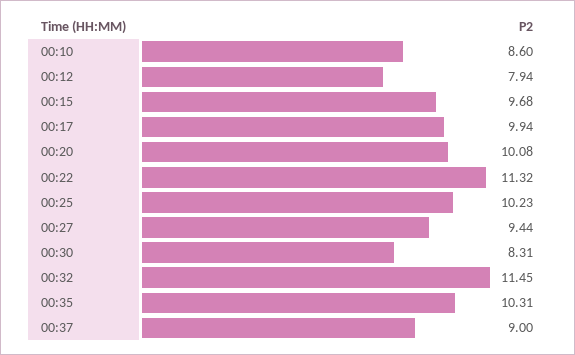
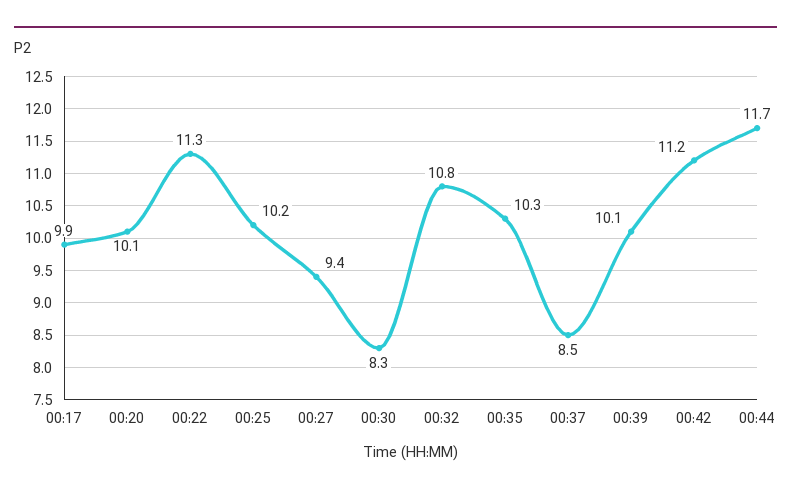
00:10: 8.6 -> none
00:12: 7.94 -> none
00:15: 9.68 -> none
00:32: 11.45 -> 10.8
00:37: 9 -> 8.5
00:39: none -> 10.1
00:42: none -> 11.2
00:44: none -> 11.7

